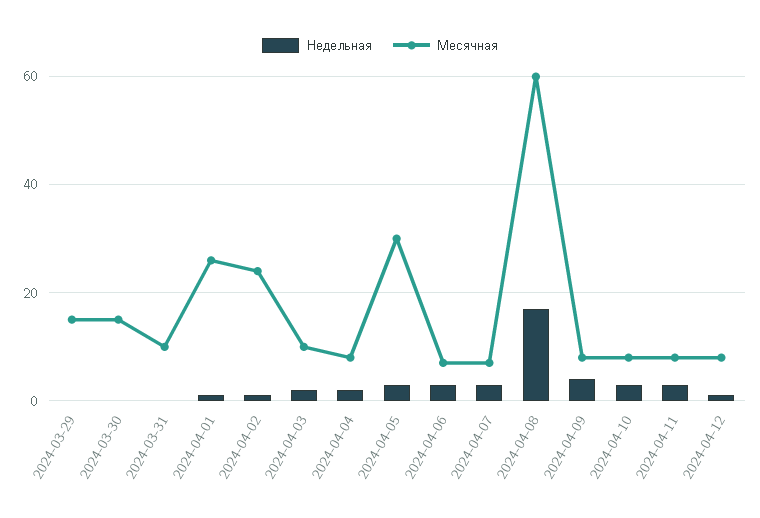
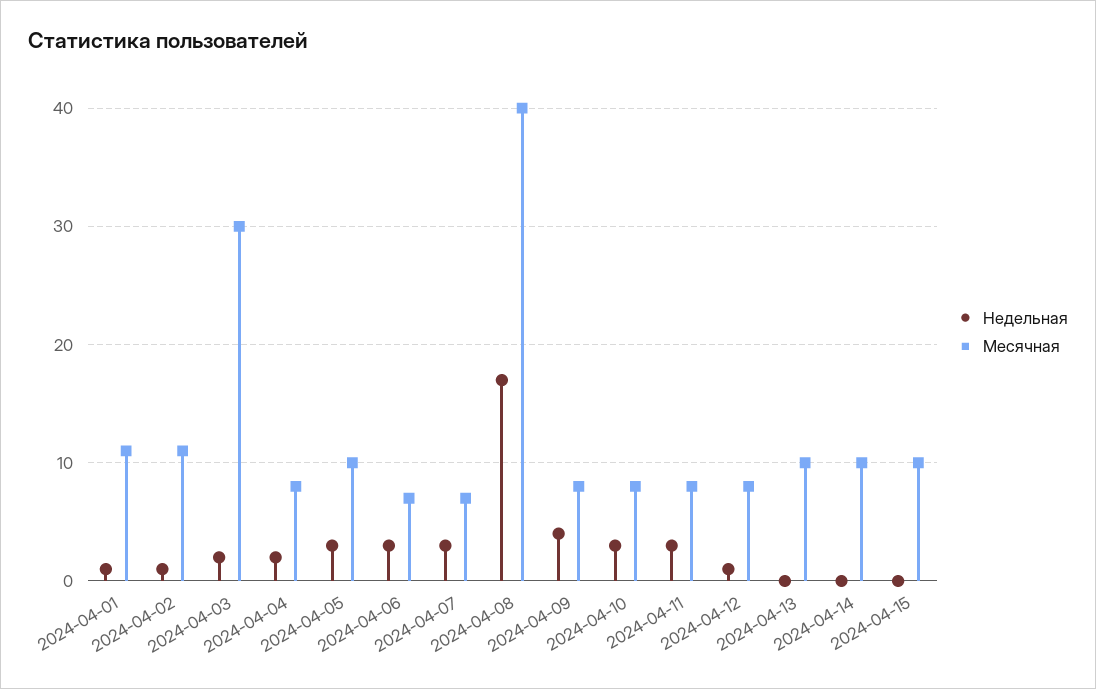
Недельная, 2024-03-29: 0 -> none
Месячная, 2024-03-29: 15 -> none
Недельная, 2024-03-30: 0 -> none
Месячная, 2024-03-30: 15 -> none
Недельная, 2024-03-31: 0 -> none
Месячная, 2024-03-31: 10 -> none
Месячная, 2024-04-01: 25 -> 11
Месячная, 2024-04-02: 25 -> 11
Месячная, 2024-04-03: 10 -> 30
Месячная, 2024-04-05: 30 -> 10
Месячная, 2024-04-08: 60 -> 40
Недельная, 2024-04-13: none -> 0
Месячная, 2024-04-13: none -> 10
Недельная, 2024-04-14: none -> 0
Месячная, 2024-04-14: none -> 10
Недельная, 2024-04-15: none -> 0
Месячная, 2024-04-15: none -> 10

